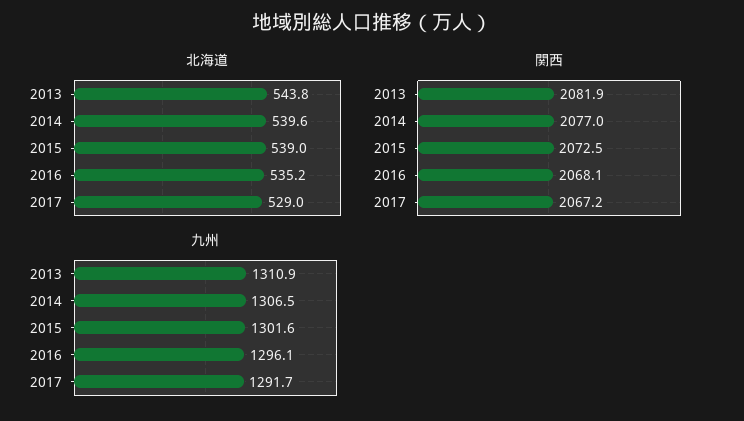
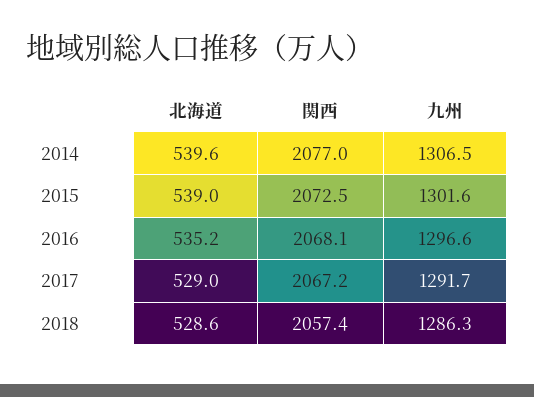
北海道, 2013: 543.8 -> none
関西, 2013: 2081.9 -> none
九州, 2013: 1310.9 -> none
九州, 2016: 1296.1 -> 1296.6
北海道, 2018: none -> 528.6
関西, 2018: none -> 2057.4
九州, 2018: none -> 1286.3

